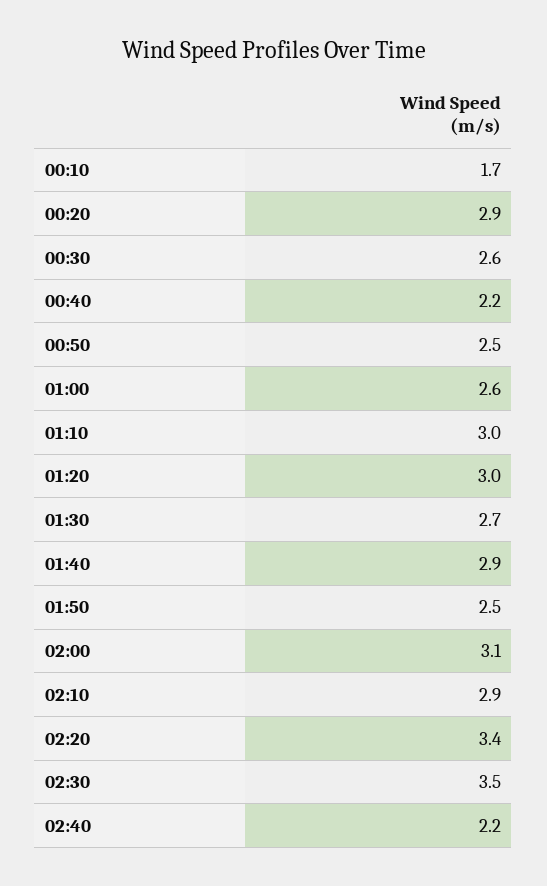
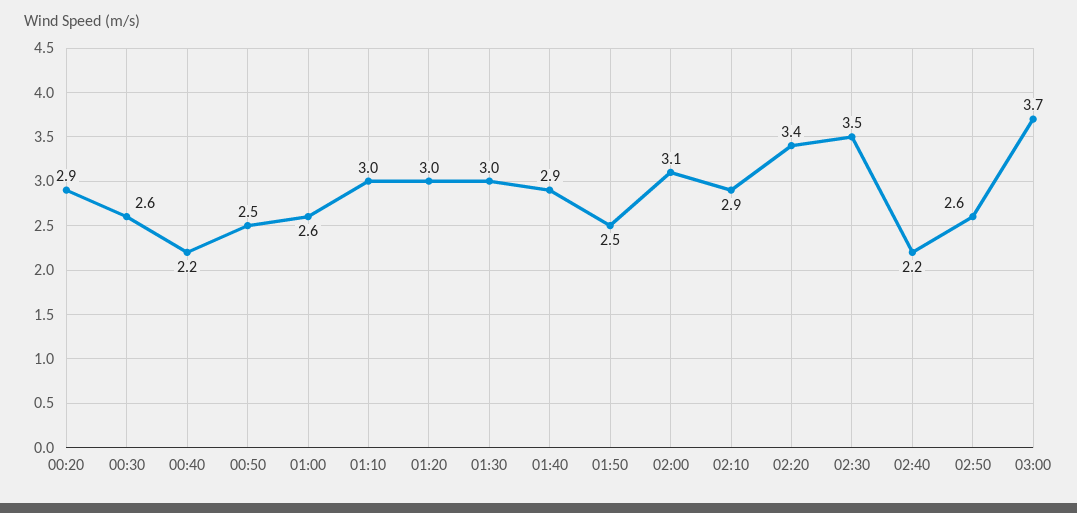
00:10: 1.7 -> none
01:30: 2.7 -> 3
02:50: none -> 2.6
03:00: none -> 3.7

